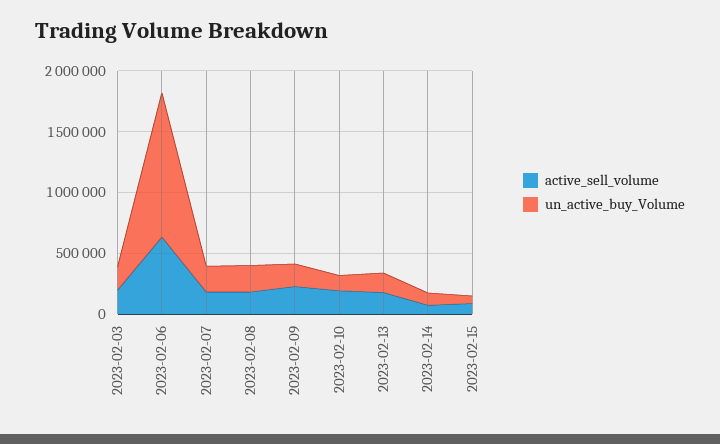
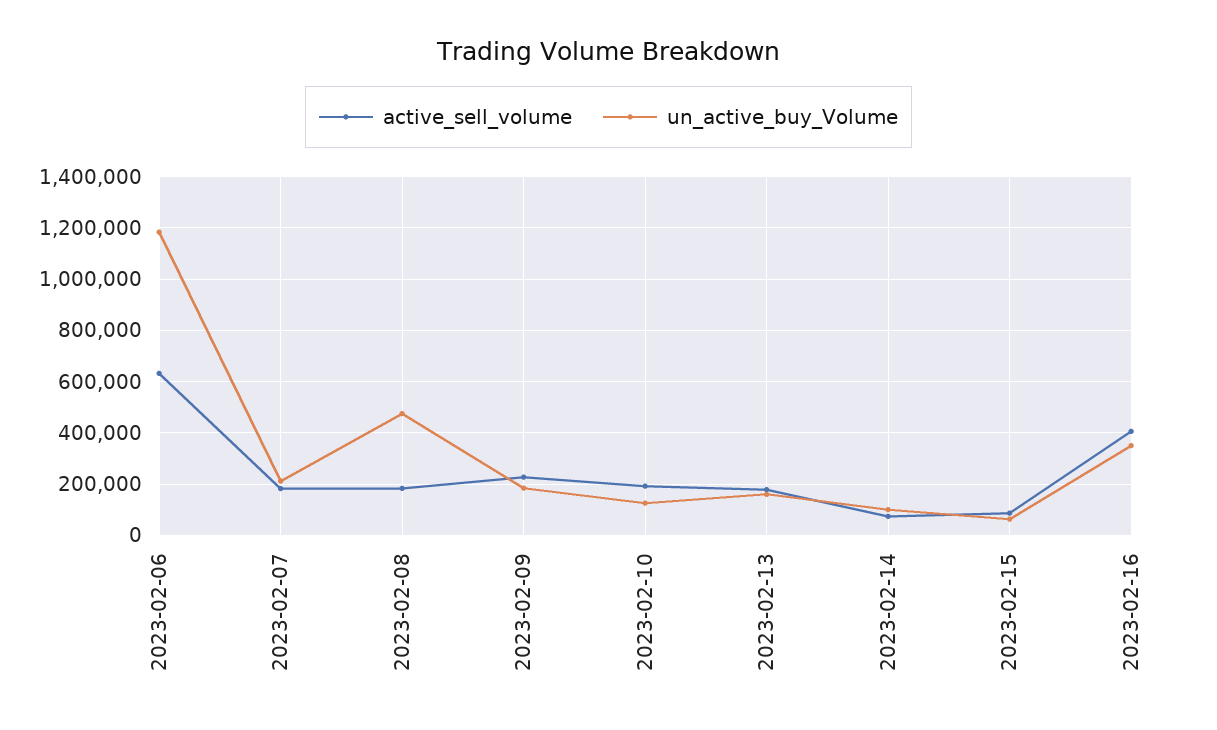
active_sell_volume, 2023-02-03: 200000 -> none
un_active_buy_Volume, 2023-02-03: 200000 -> none
un_active_buy_Volume, 2023-02-08: 200000 -> 475000
active_sell_volume, 2023-02-16: none -> 400000
un_active_buy_Volume, 2023-02-16: none -> 350000

